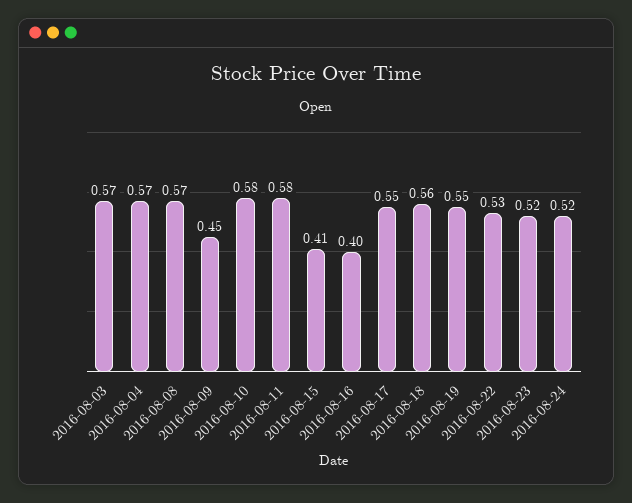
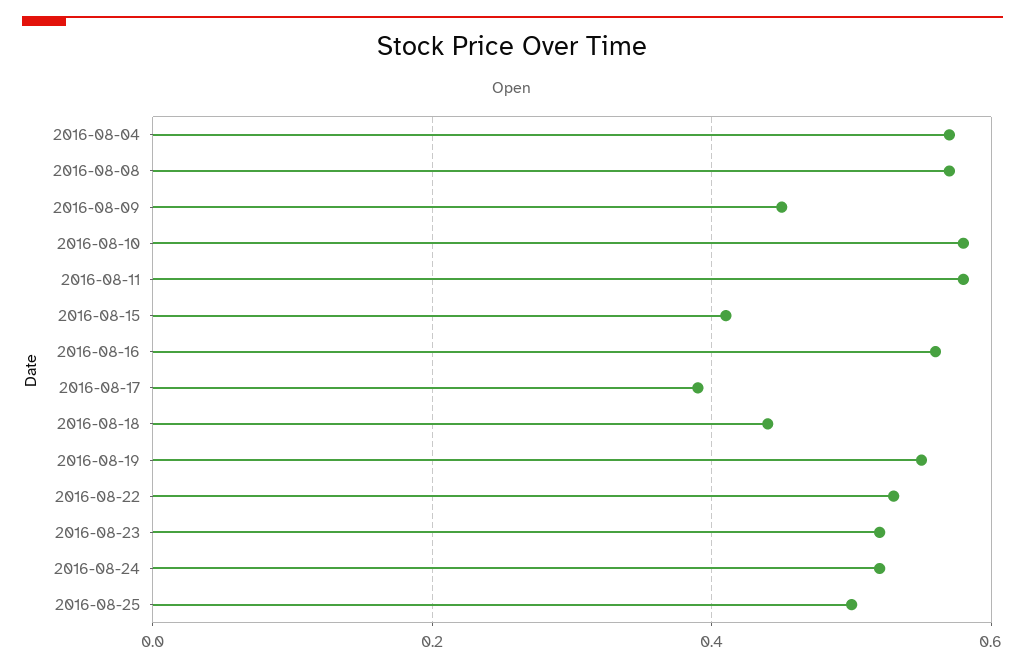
2016-08-03: 0.57 -> none
2016-08-16: 0.4 -> 0.55
2016-08-17: 0.55 -> 0.4
2016-08-18: 0.56 -> 0.45
2016-08-25: none -> 0.5

